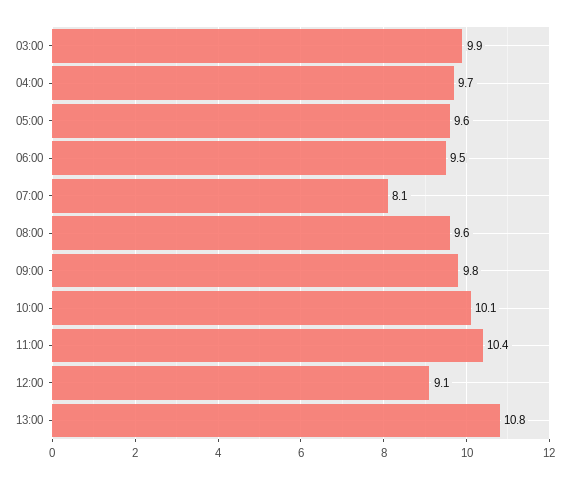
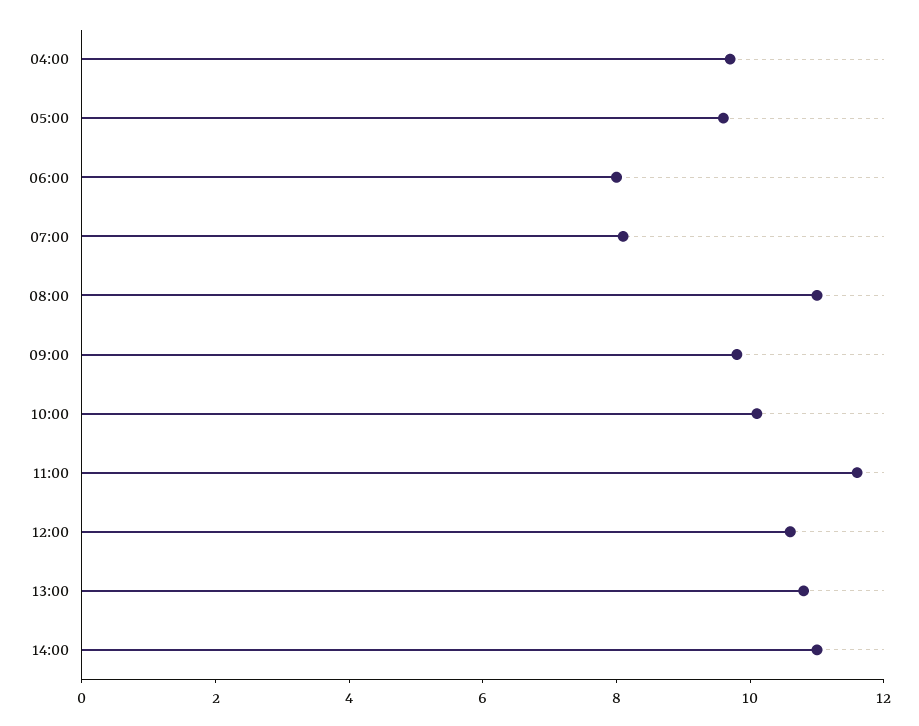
03:00: 9.9 -> none
06:00: 9.5 -> 8
08:00: 9.6 -> 11
11:00: 10.4 -> 11.5
12:00: 9.1 -> 10.5
14:00: none -> 11

